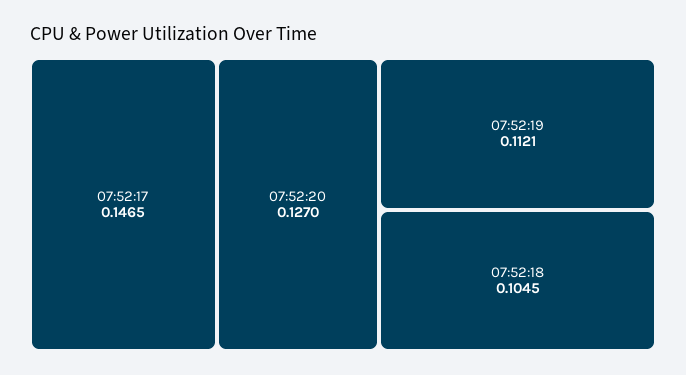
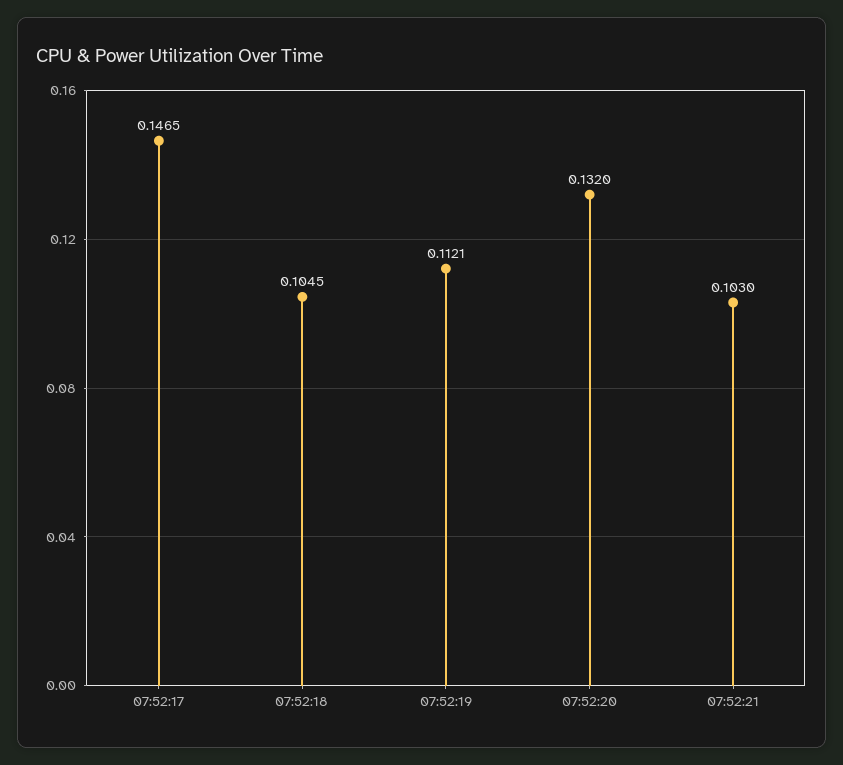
07:52:20: 0.127 -> 0.132
07:52:21: none -> 0.103

